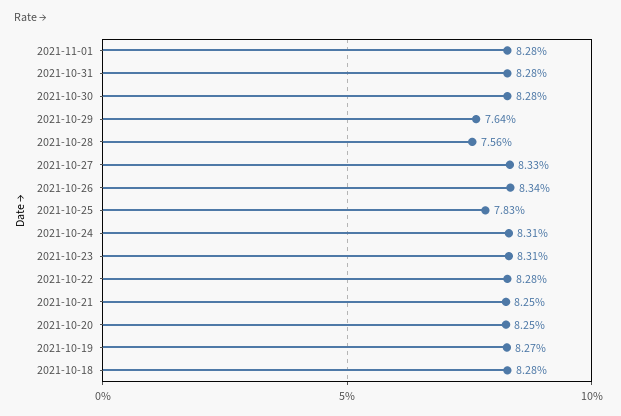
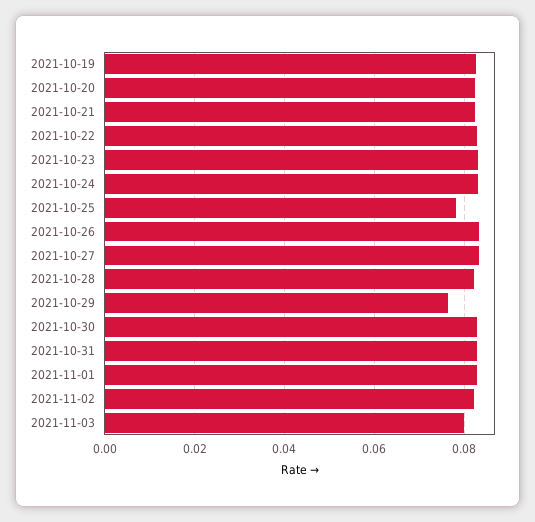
2021-10-28: 0.0756 -> 0.082
2021-10-18: 0.0828 -> none
2021-11-02: none -> 0.082
2021-11-03: none -> 0.08

